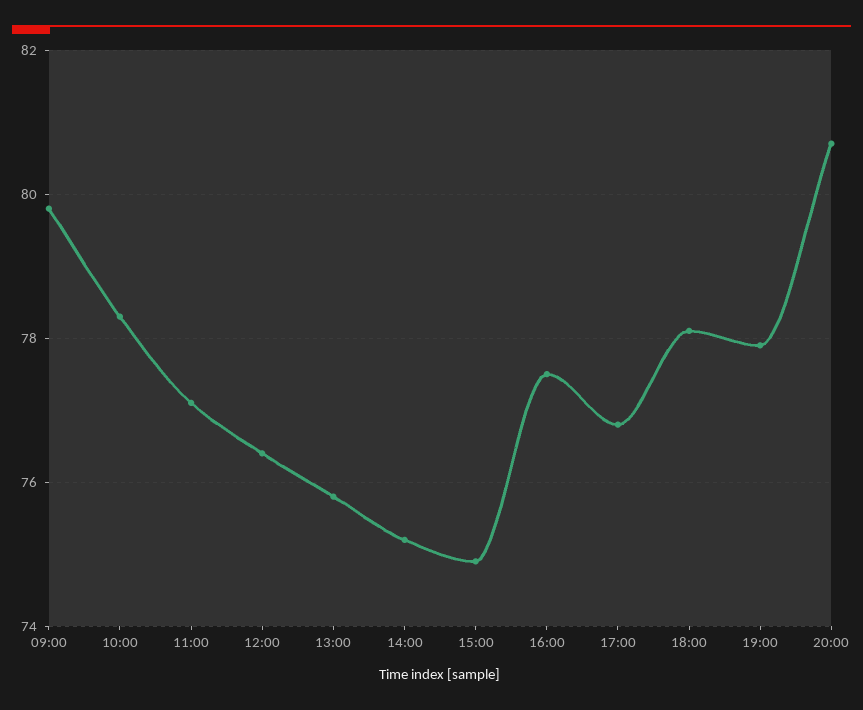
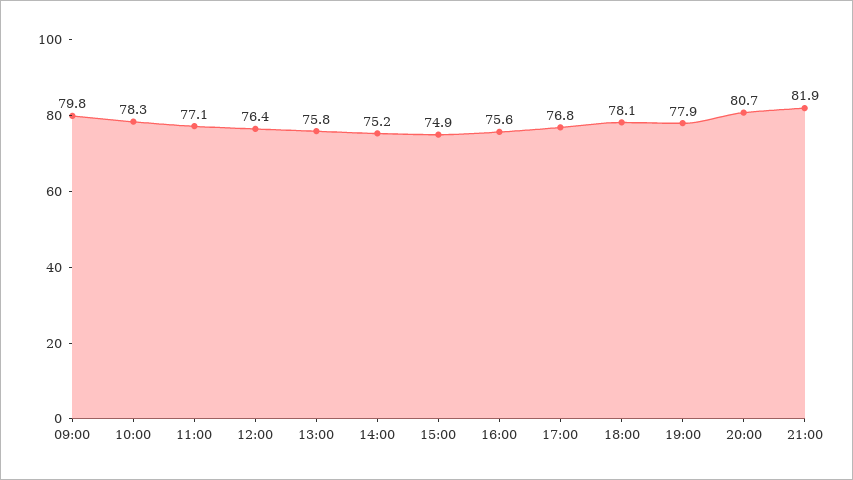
16:00: 77.5 -> 75.6
21:00: none -> 81.9

